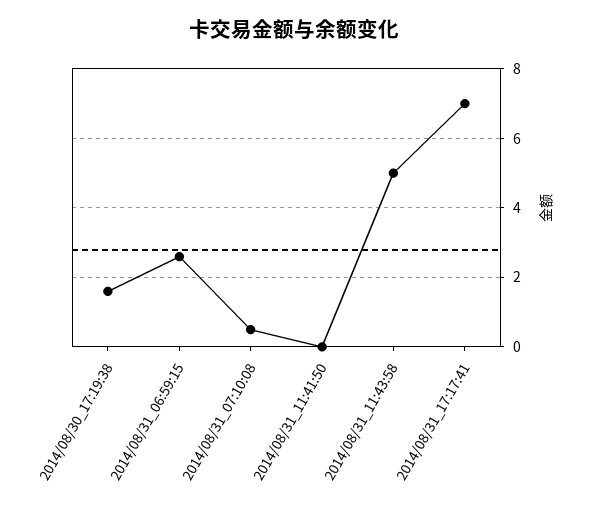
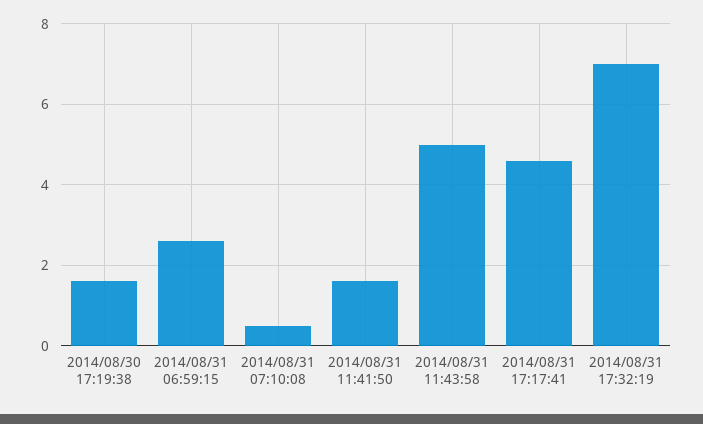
2014/08/31_11:41:50: 0 -> 1.5
2014/08/31_17:17:41: 7 -> 4.5
2014/08/31 17:32:19: none -> 7

